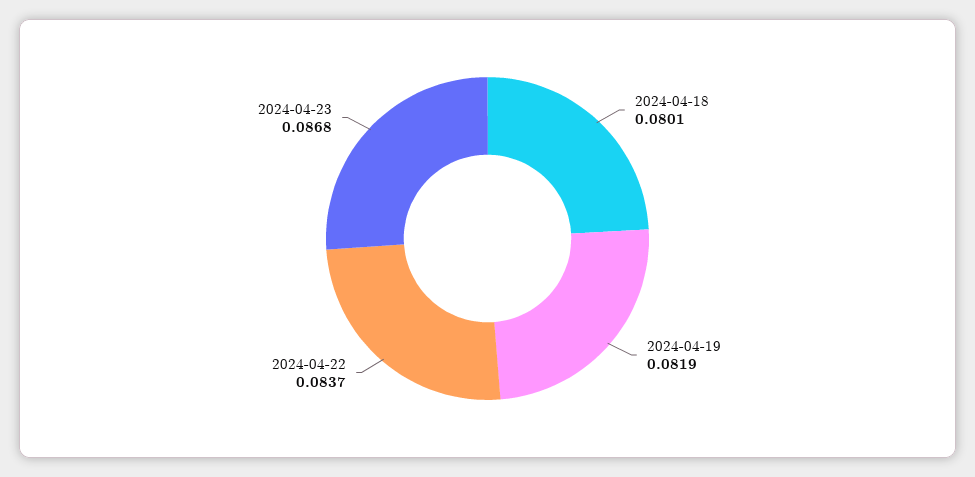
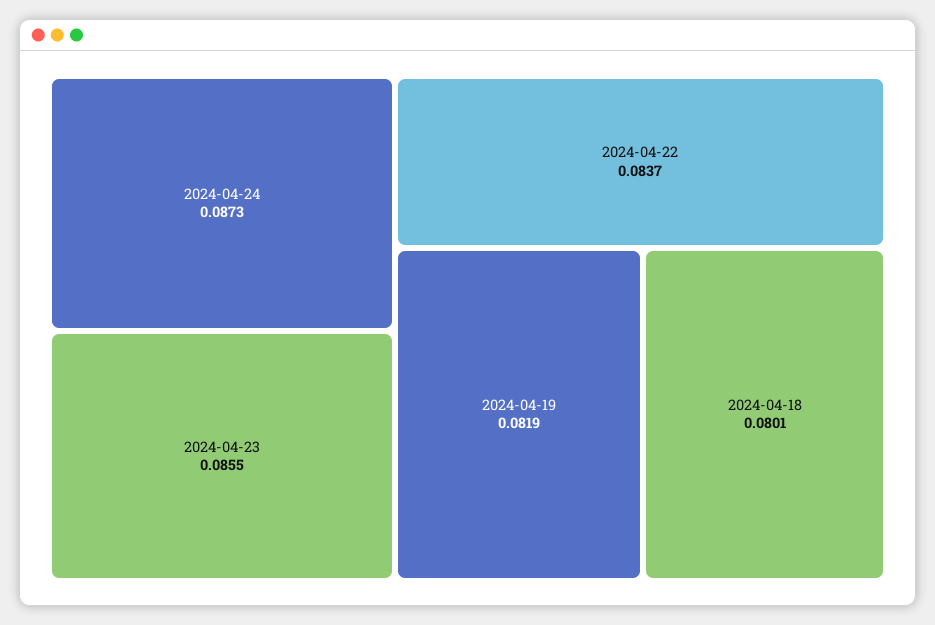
2024-04-23: 0.0868 -> 0.0855
2024-04-24: none -> 0.0873

